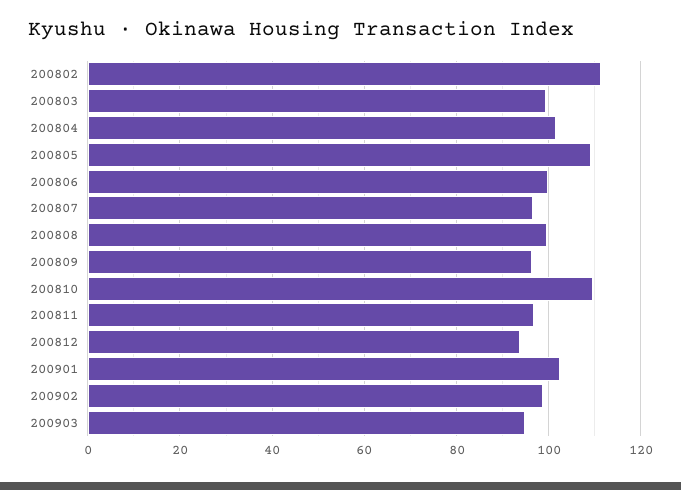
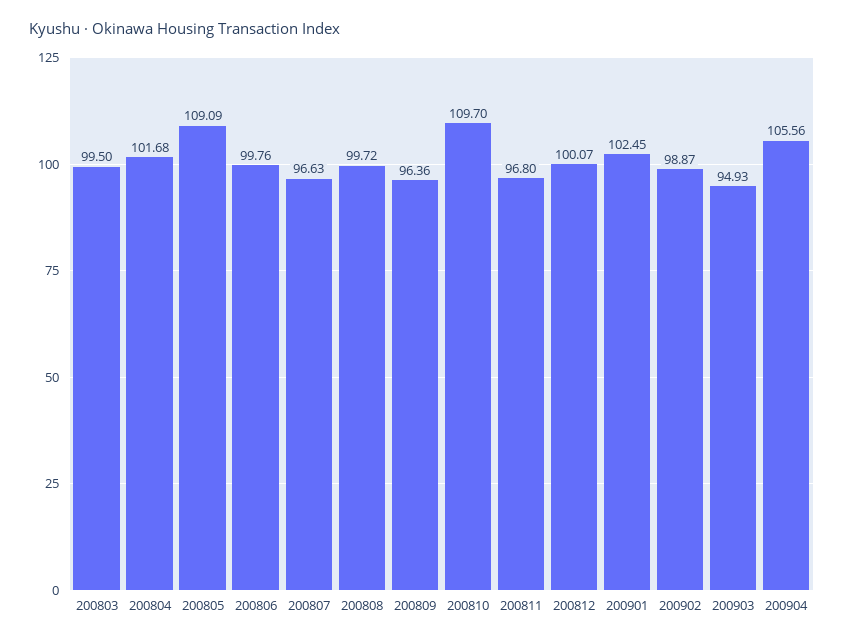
200802: 112 -> none
200812: 94 -> 100.07
200904: none -> 105.56

